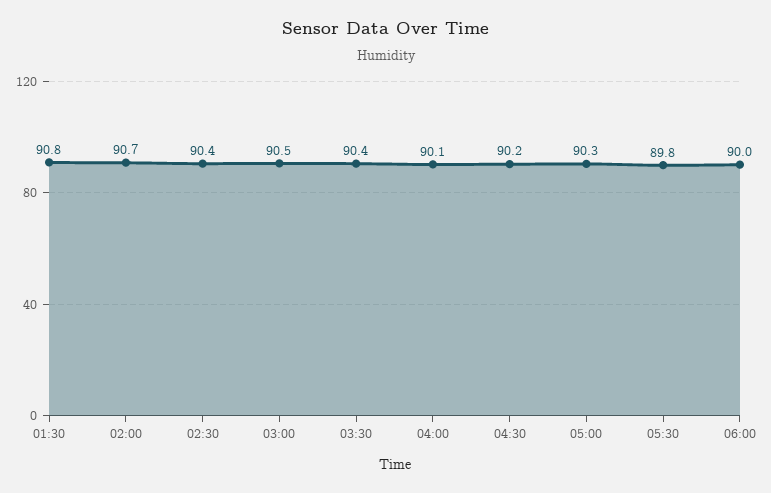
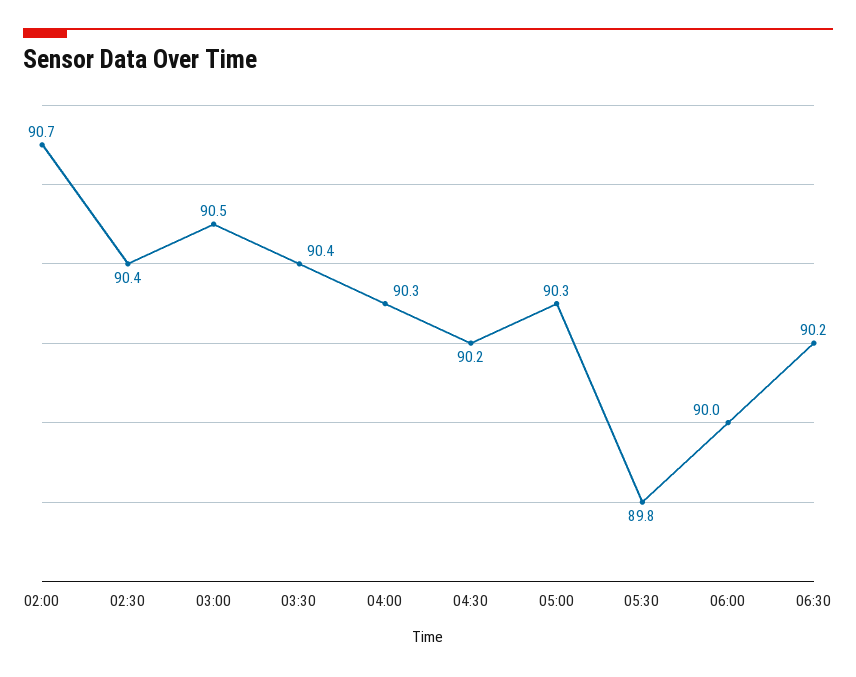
01:30: 90.8 -> none
04:00: 90.1 -> 90.3
06:30: none -> 90.2

